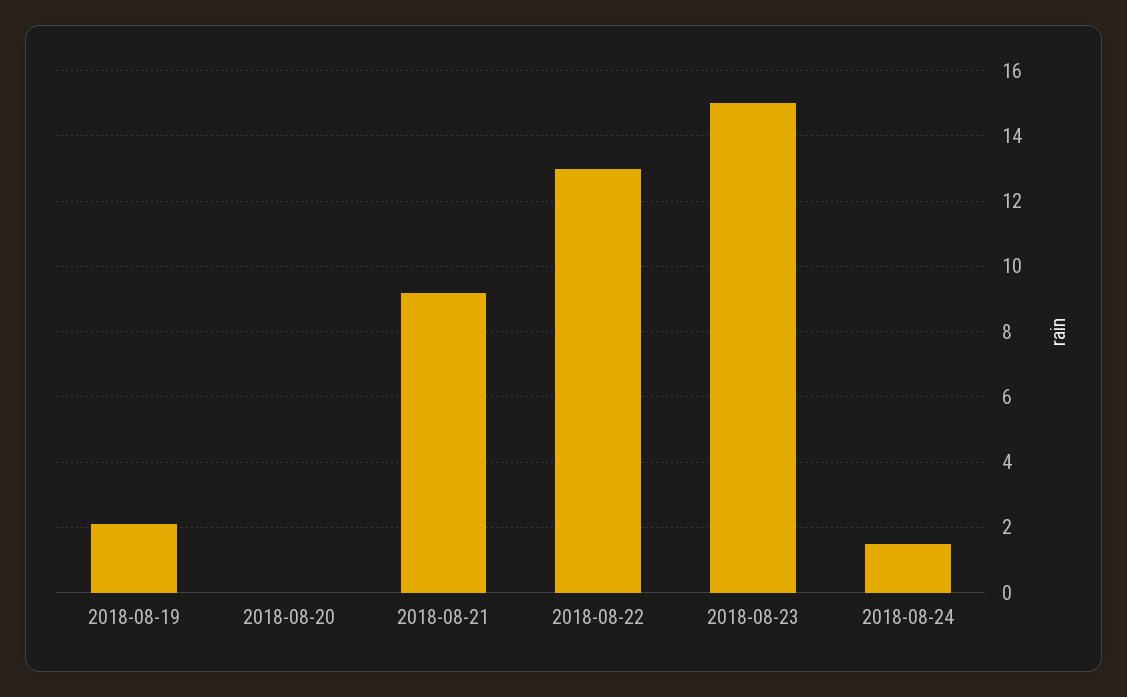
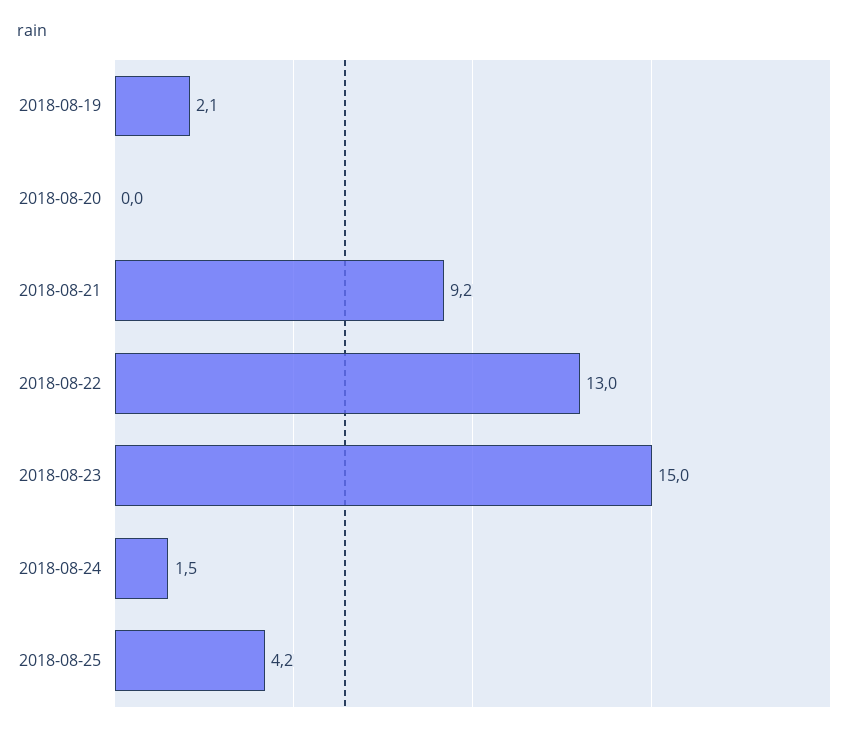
2018-08-25: none -> 4.2

